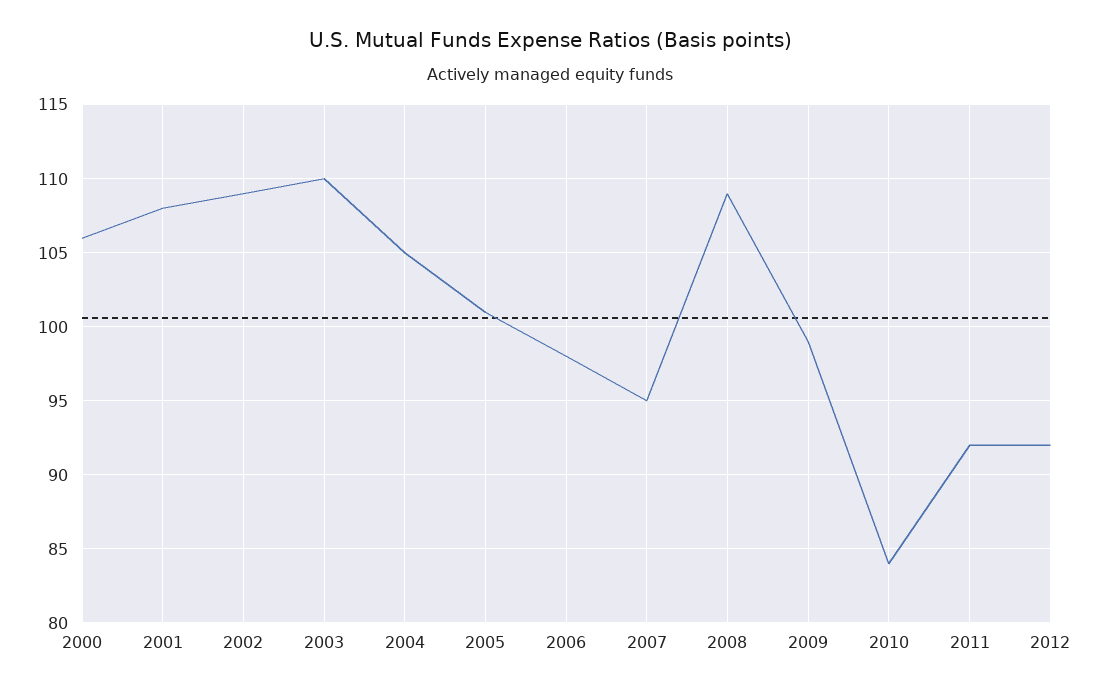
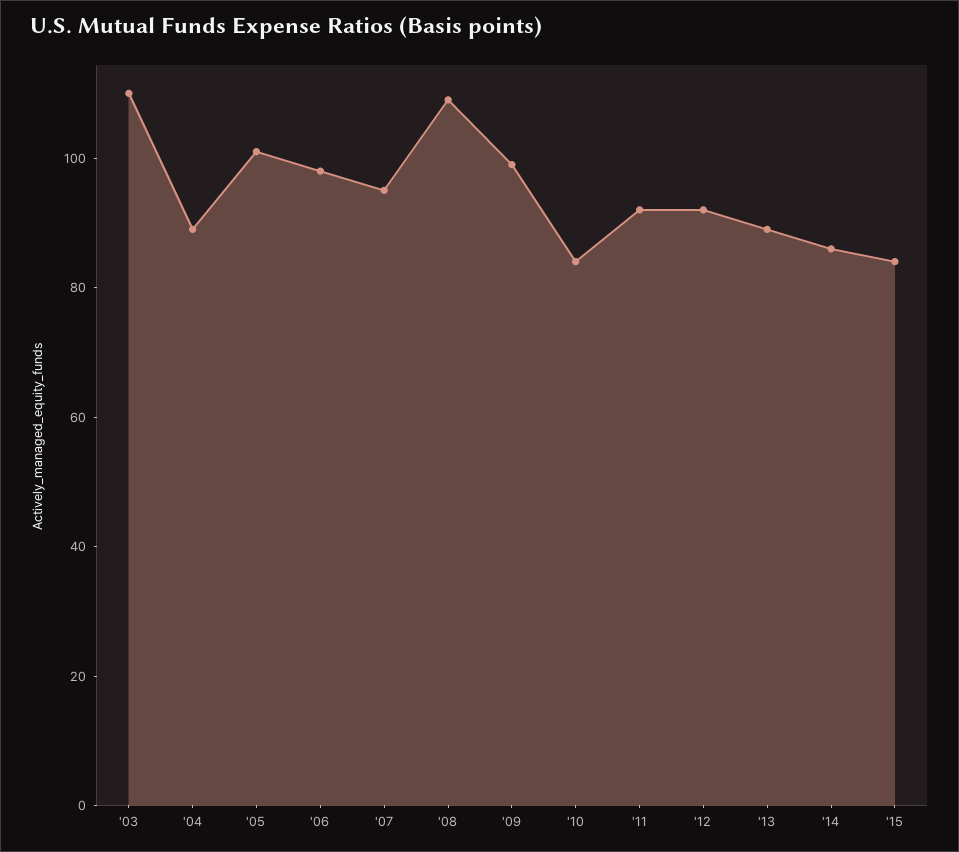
2000: 106 -> none
2001: 108 -> none
2002: 109 -> none
2004: 105 -> 90
'13: none -> 90
'14: none -> 85
'15: none -> 85

